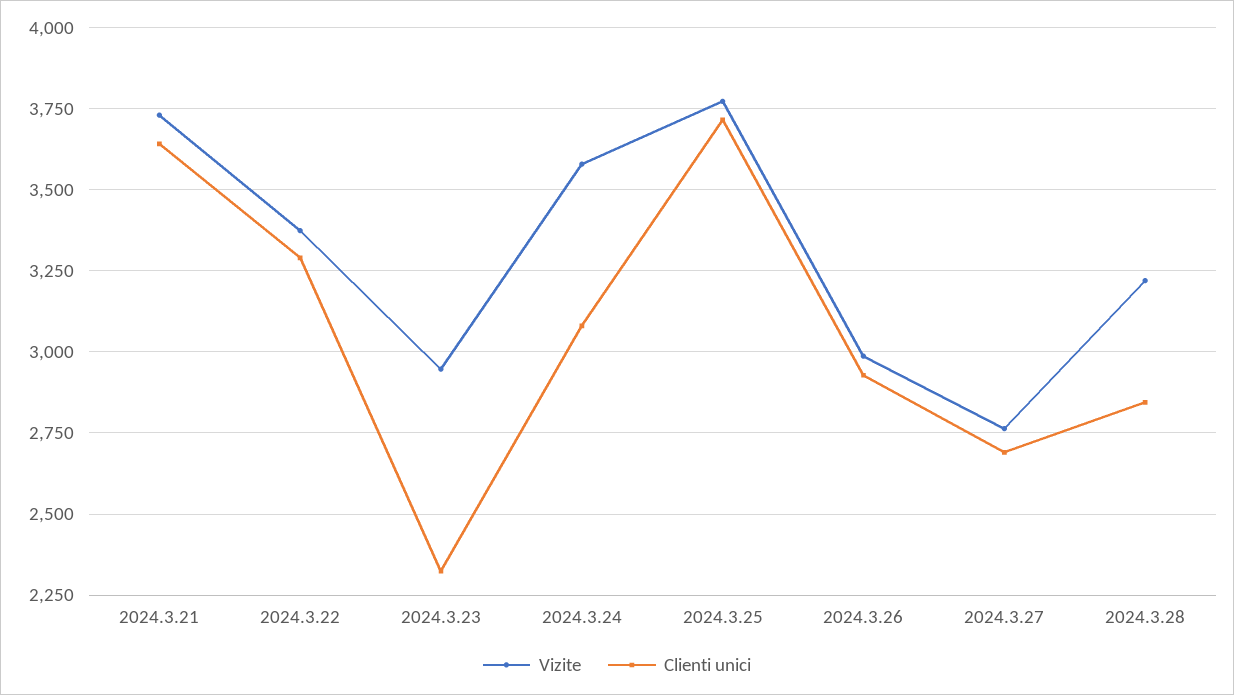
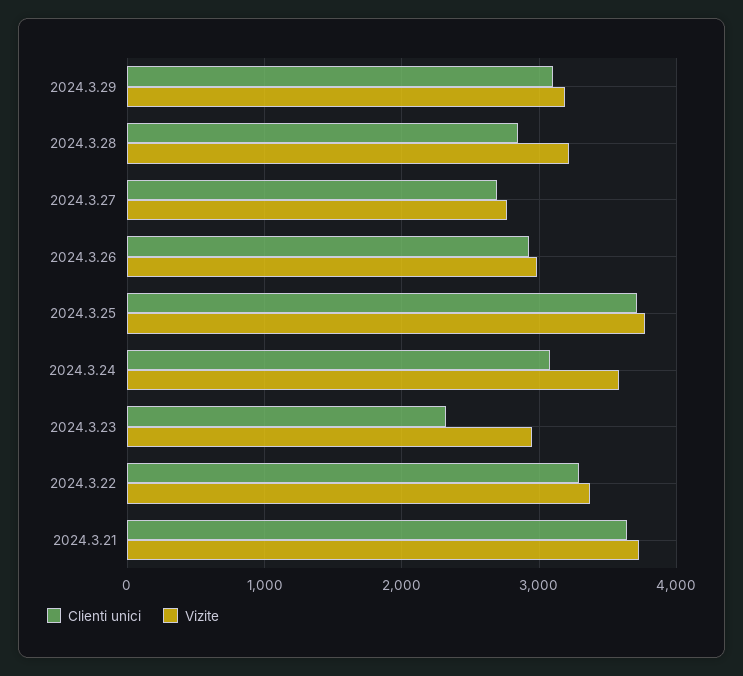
Clienti unici, 2024.3.29: none -> 3100
Vizite, 2024.3.29: none -> 3200

